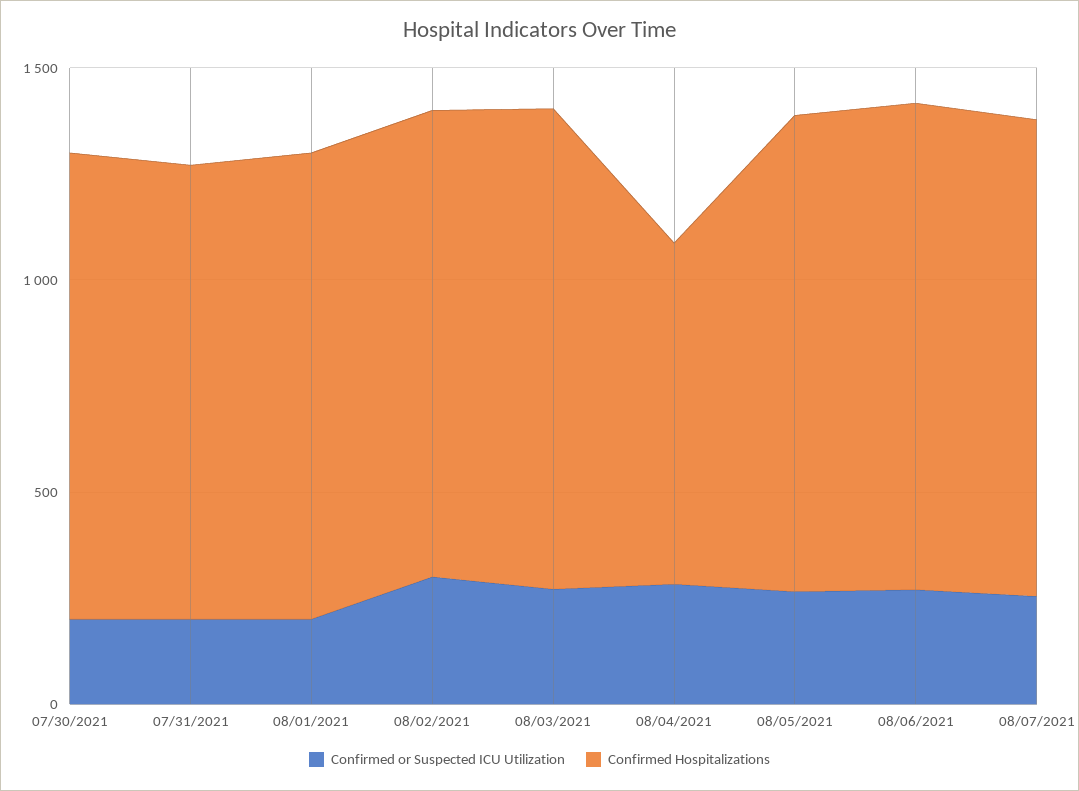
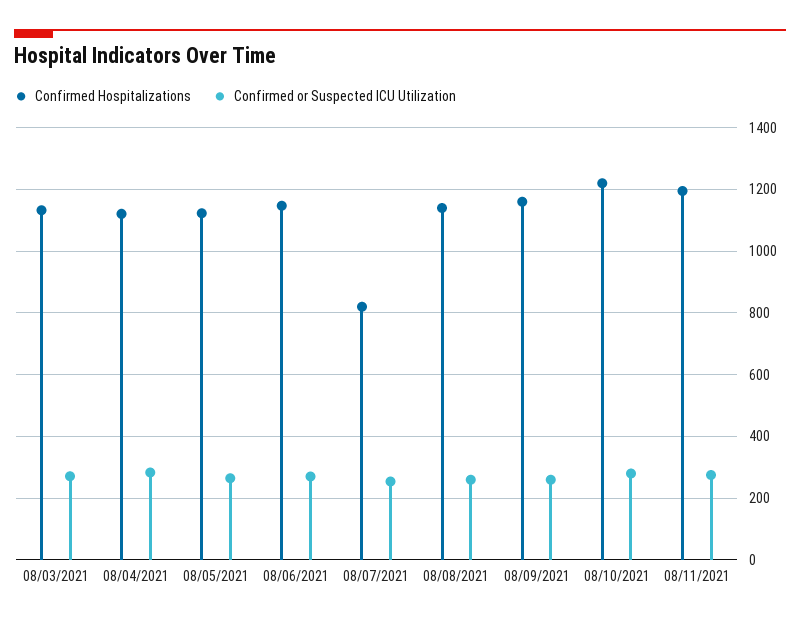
Confirmed or Suspected ICU Utilization, 07/30/2021: 200 -> none
Confirmed Hospitalizations, 07/30/2021: 1100 -> none
Confirmed or Suspected ICU Utilization, 07/31/2021: 200 -> none
Confirmed Hospitalizations, 07/31/2021: 1100 -> none
Confirmed or Suspected ICU Utilization, 08/01/2021: 200 -> none
Confirmed Hospitalizations, 08/01/2021: 1100 -> none
Confirmed or Suspected ICU Utilization, 08/02/2021: 300 -> none
Confirmed Hospitalizations, 08/02/2021: 1100 -> none
Confirmed Hospitalizations, 08/04/2021: 800 -> 1120
Confirmed Hospitalizations, 08/07/2021: 1100 -> 820
Confirmed Hospitalizations, 08/08/2021: none -> 1140
Confirmed or Suspected ICU Utilization, 08/08/2021: none -> 260
Confirmed Hospitalizations, 08/09/2021: none -> 1160
Confirmed or Suspected ICU Utilization, 08/09/2021: none -> 260
Confirmed Hospitalizations, 08/10/2021: none -> 1220
Confirmed or Suspected ICU Utilization, 08/10/2021: none -> 280
Confirmed Hospitalizations, 08/11/2021: none -> 1200
Confirmed or Suspected ICU Utilization, 08/11/2021: none -> 280

